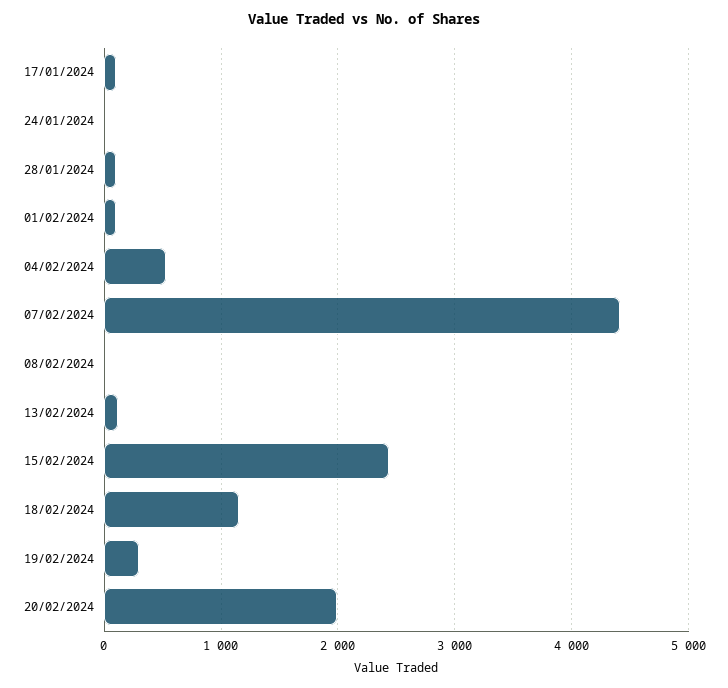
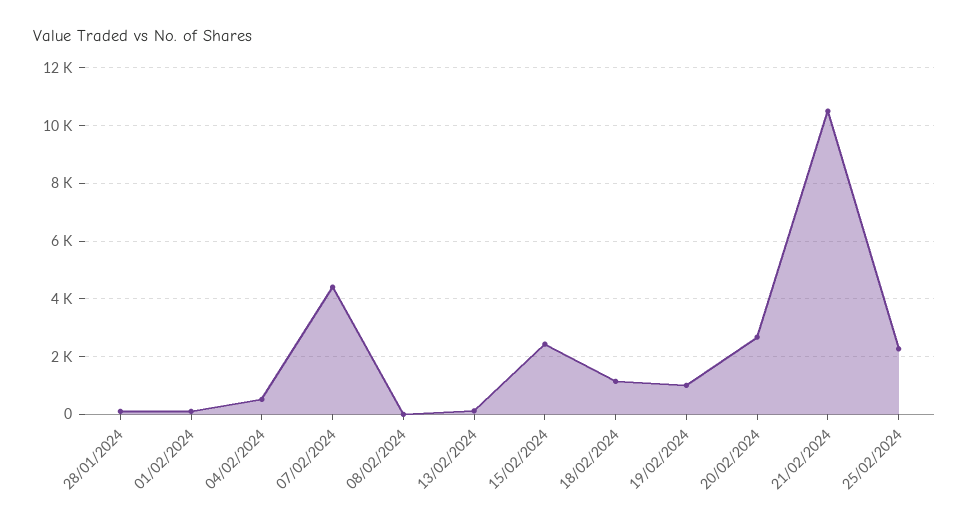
17/01/2024: 100 -> none
24/01/2024: 0 -> none
19/02/2024: 300 -> 1000
20/02/2024: 2000 -> 2750
21/02/2024: none -> 10500
25/02/2024: none -> 2250

